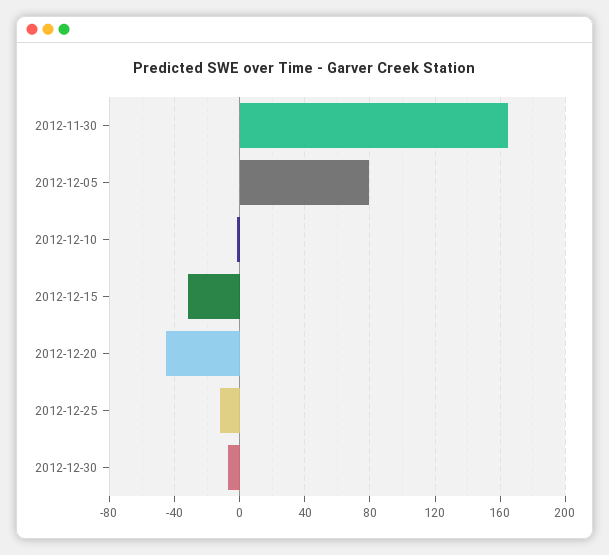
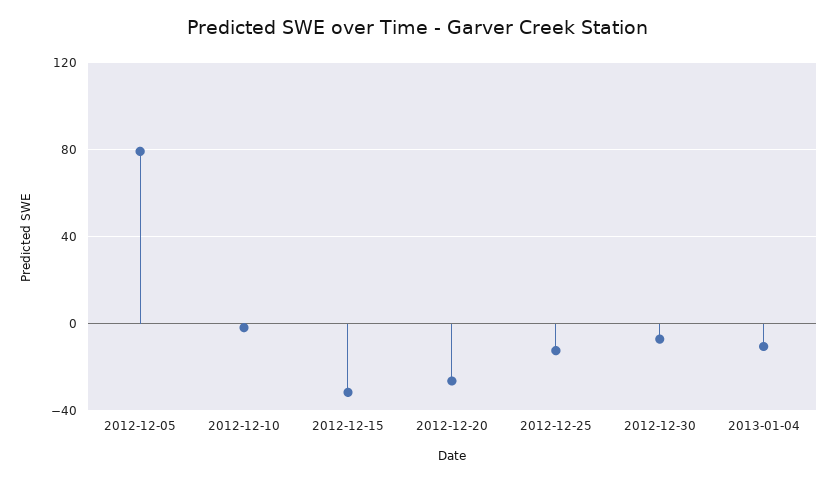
2012-11-30: 165 -> none
2012-12-20: -45 -> -25
2013-01-04: none -> -10

